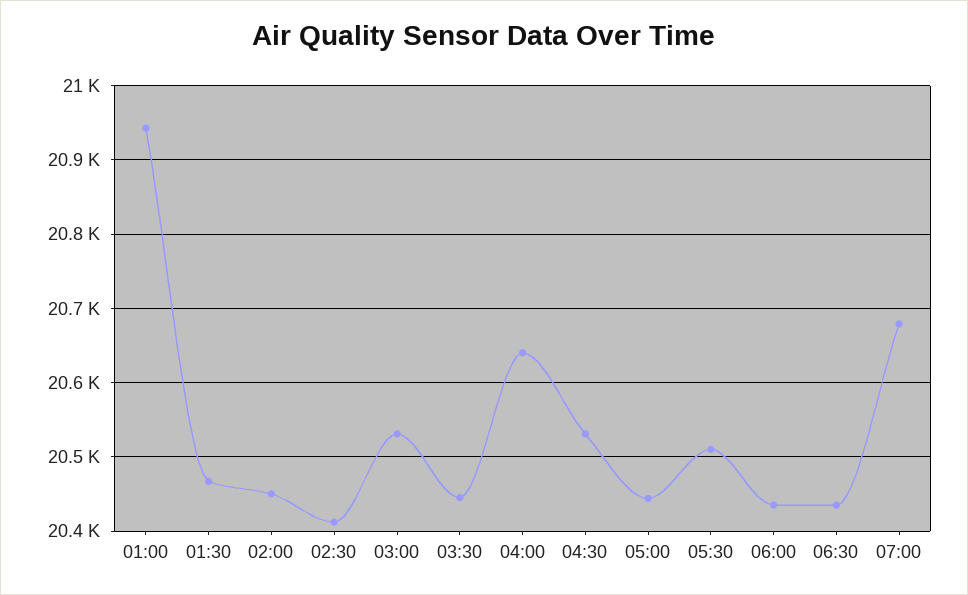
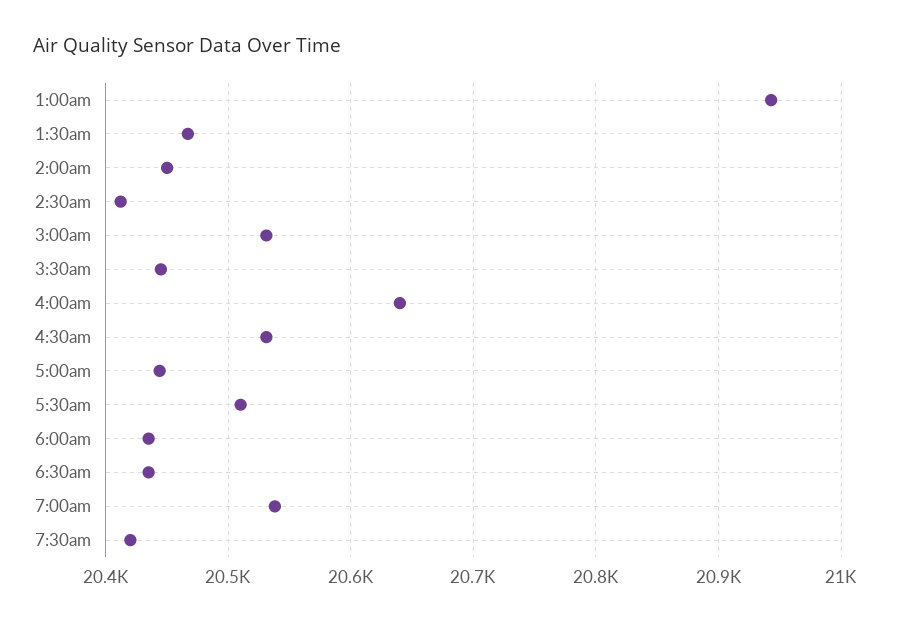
07:00: 20680 -> 20540
7:30am: none -> 20420

